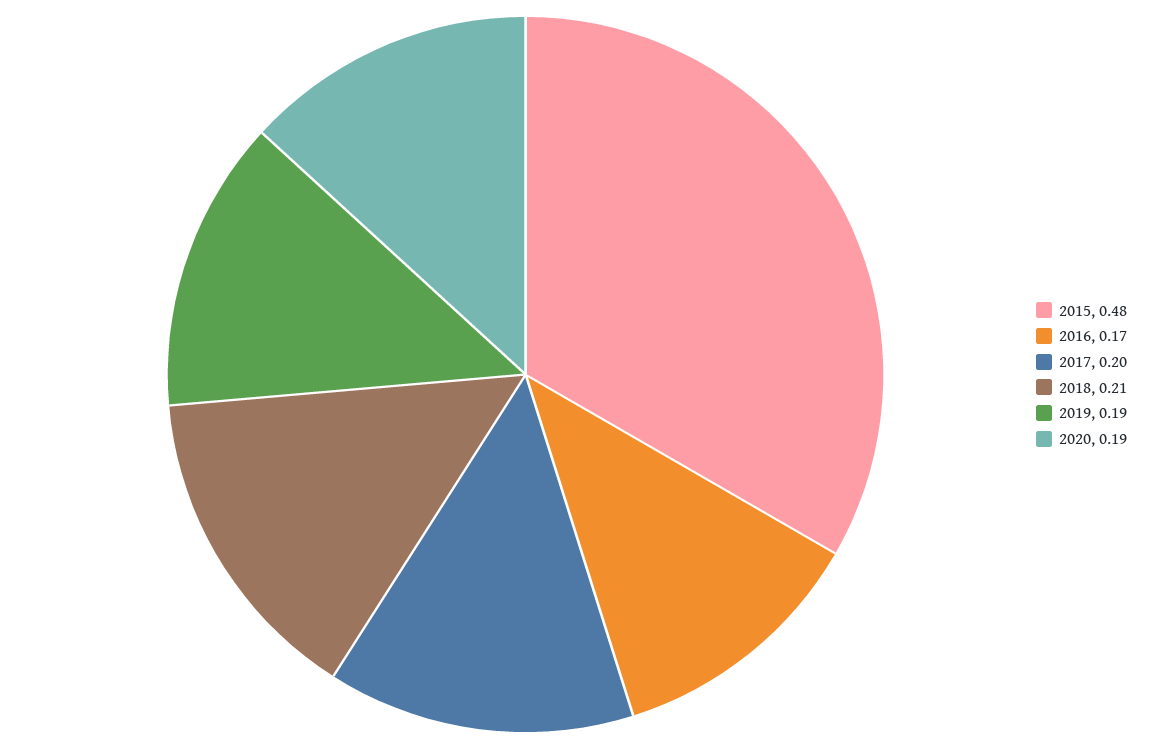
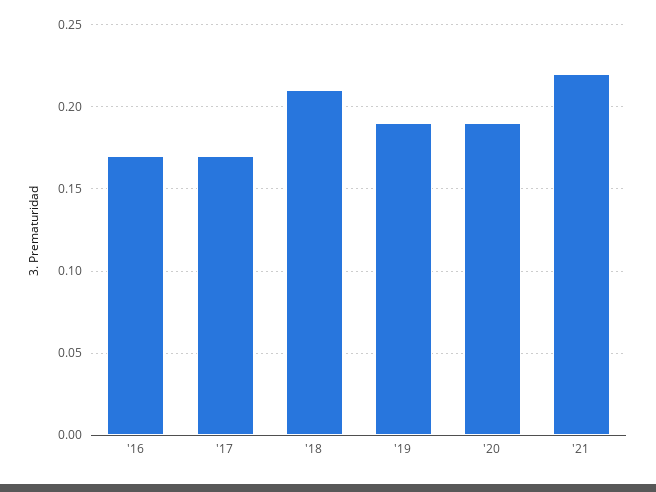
2015: 0.48 -> none
2017: 0.2 -> 0.17
'21: none -> 0.22

